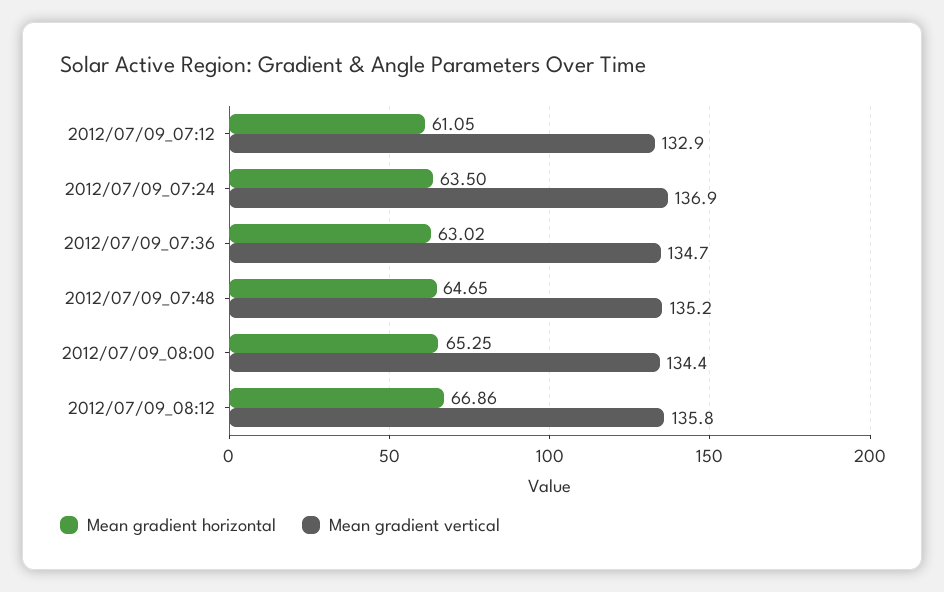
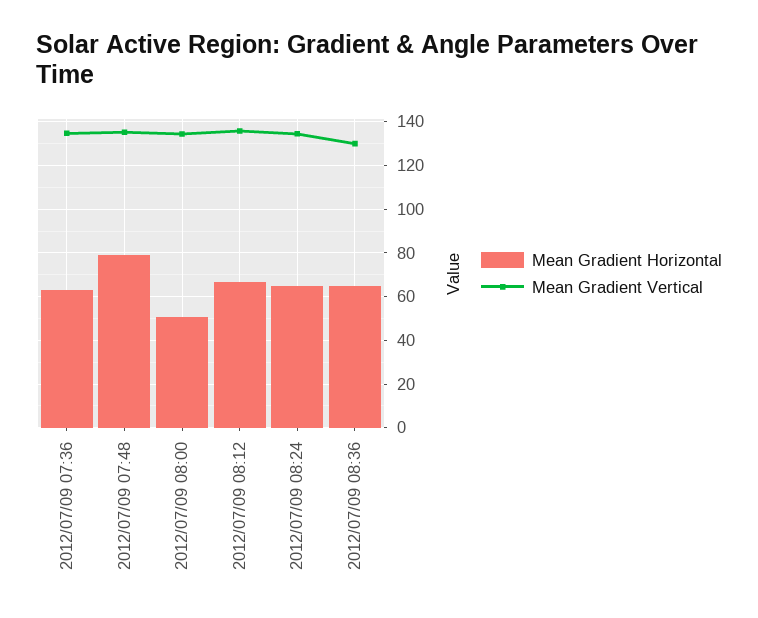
Mean gradient horizontal, 2012/07/09_07:12: 61.05 -> none
Mean gradient vertical, 2012/07/09_07:12: 132.9 -> none
Mean gradient horizontal, 2012/07/09_07:24: 63.5 -> none
Mean gradient vertical, 2012/07/09_07:24: 136.9 -> none
Mean gradient horizontal, 2012/07/09_07:48: 64.65 -> 80
Mean gradient horizontal, 2012/07/09_08:00: 65.25 -> 50
Mean gradient horizontal, 2012/07/09 08:24: none -> 65
Mean gradient vertical, 2012/07/09 08:24: none -> 135
Mean gradient horizontal, 2012/07/09 08:36: none -> 65
Mean gradient vertical, 2012/07/09 08:36: none -> 130

